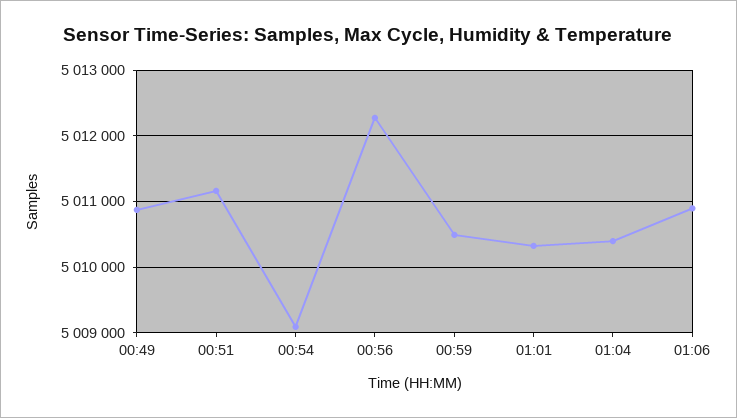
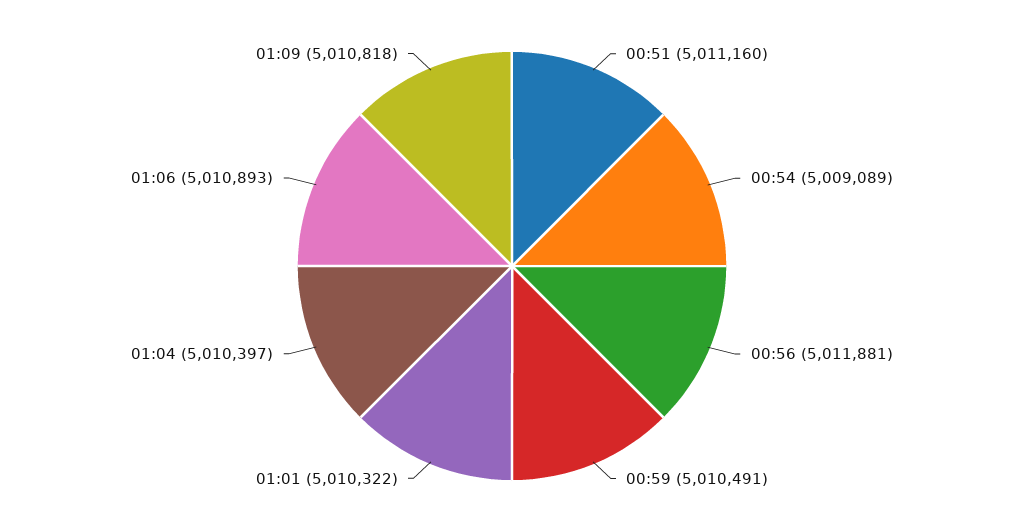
00:49: 5010900 -> none
00:56: 5012300 -> 5011881
01:09: none -> 5010818

